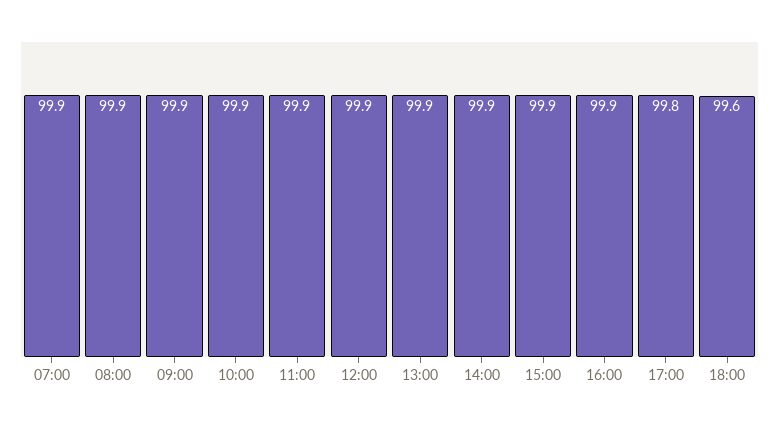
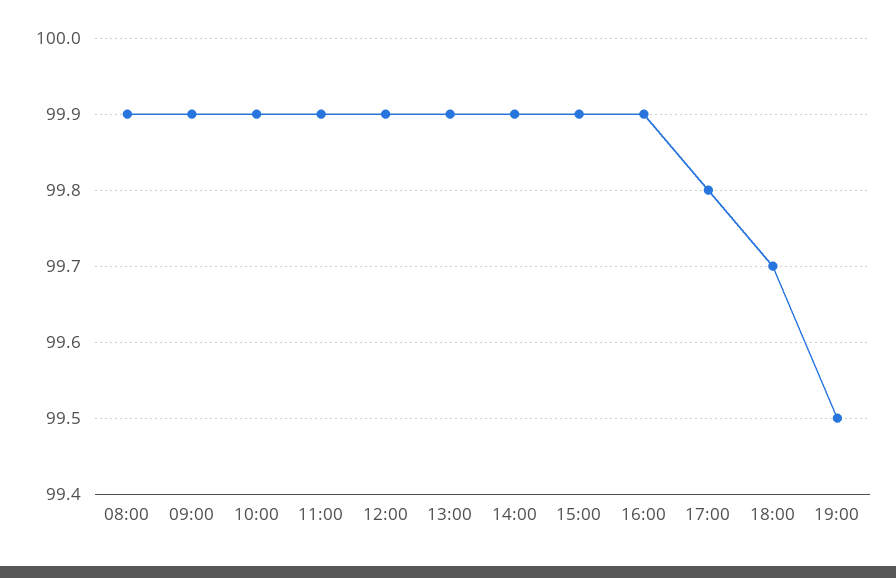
07:00: 99.9 -> none
18:00: 99.6 -> 99.7
19:00: none -> 99.5

